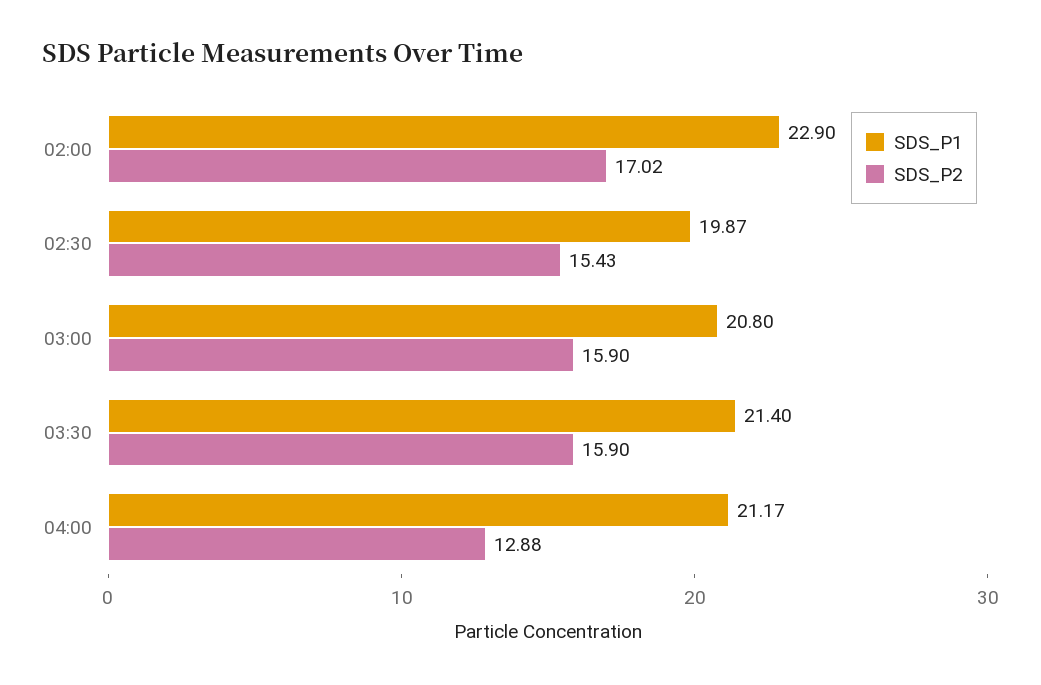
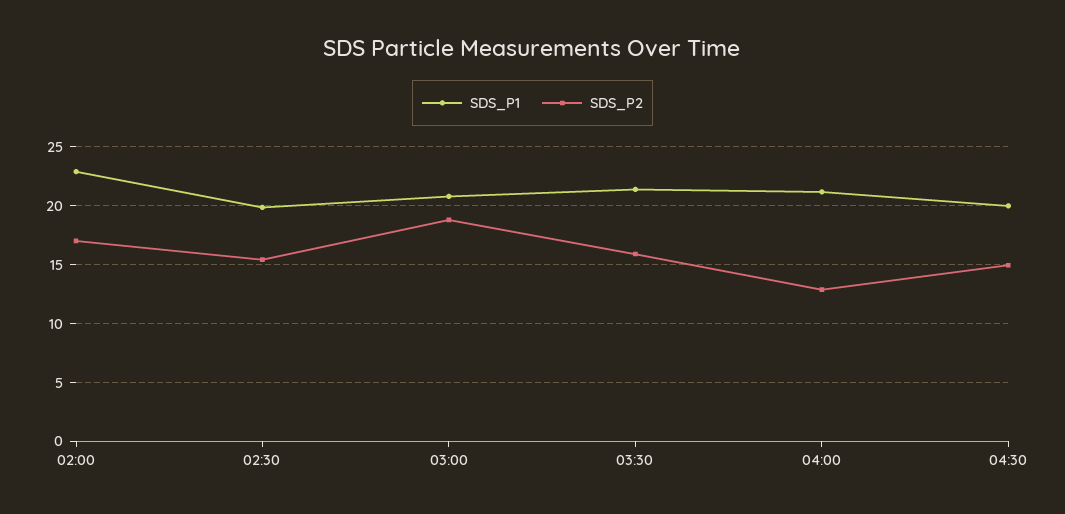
SDS_P2, 03:00: 15.9 -> 19
SDS_P1, 04:30: none -> 20
SDS_P2, 04:30: none -> 15

